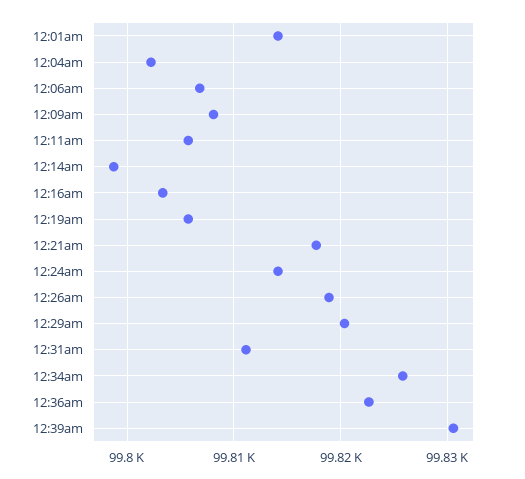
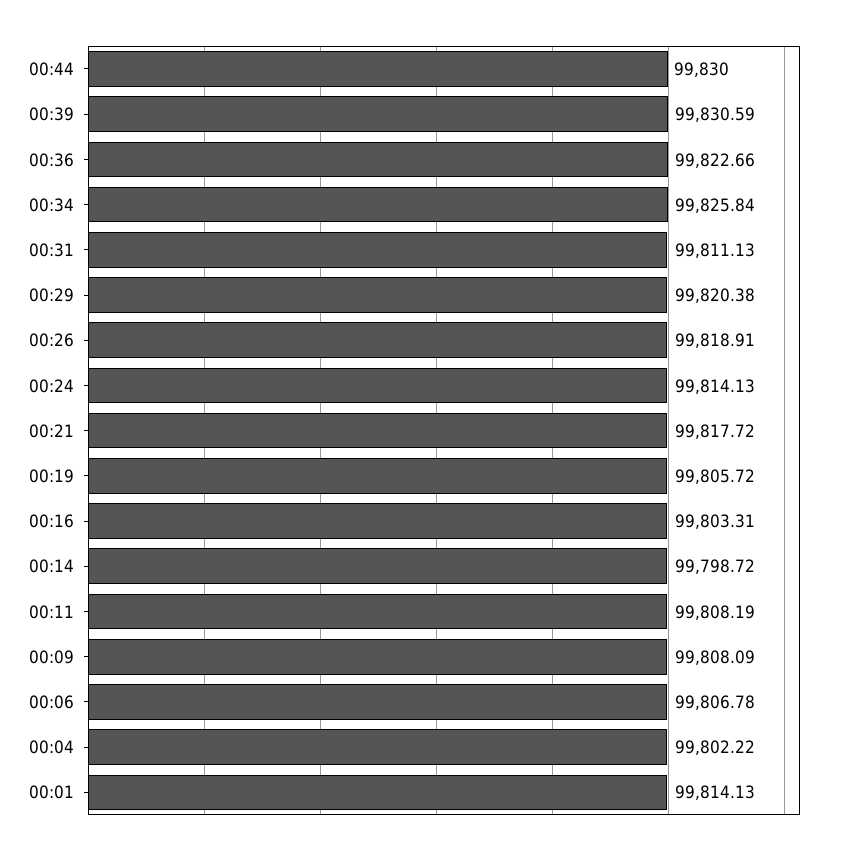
12:11am: 99806 -> 99808.19
00:44: none -> 99830

